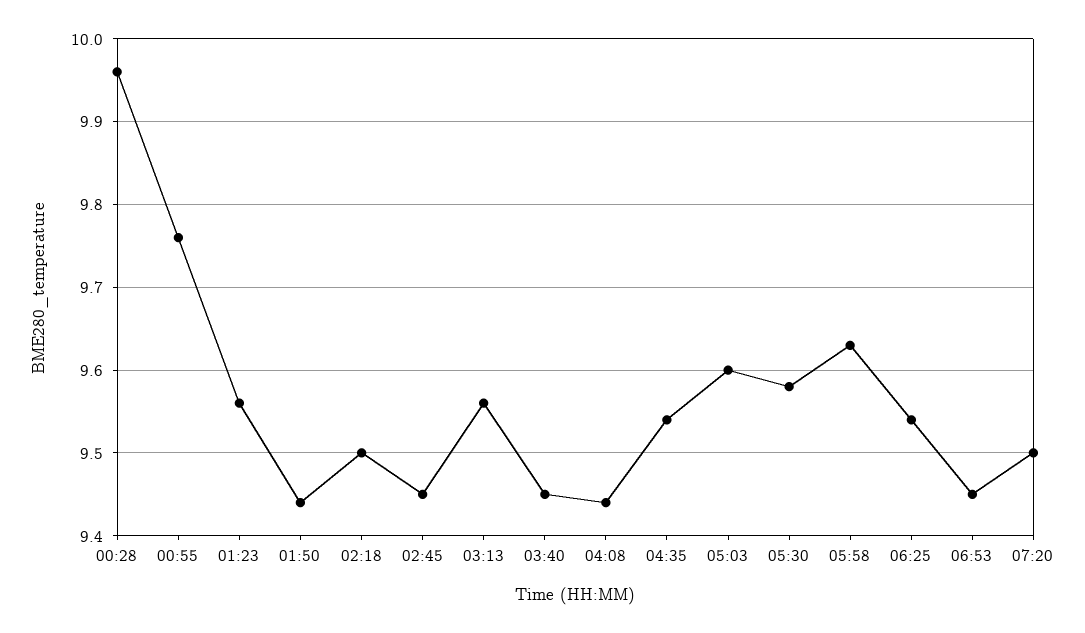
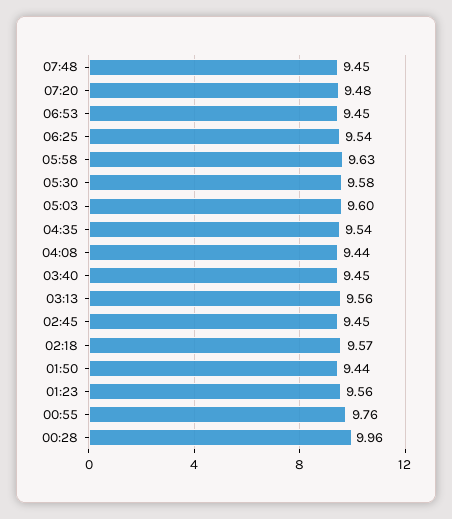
02:18: 9.5 -> 9.57
07:20: 9.5 -> 9.48
07:48: none -> 9.45

